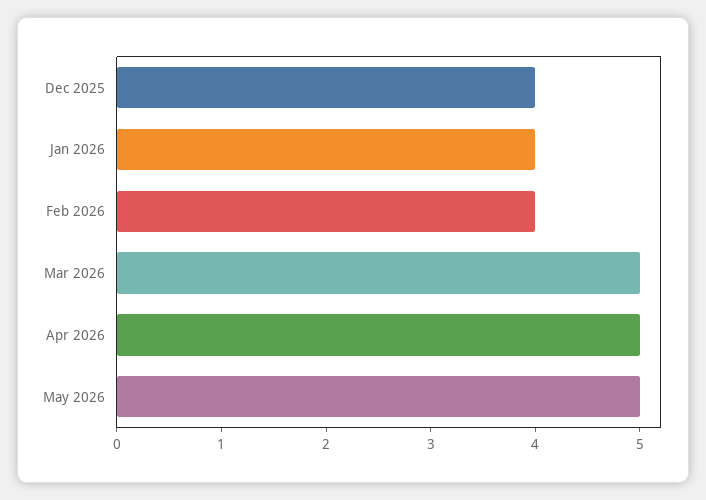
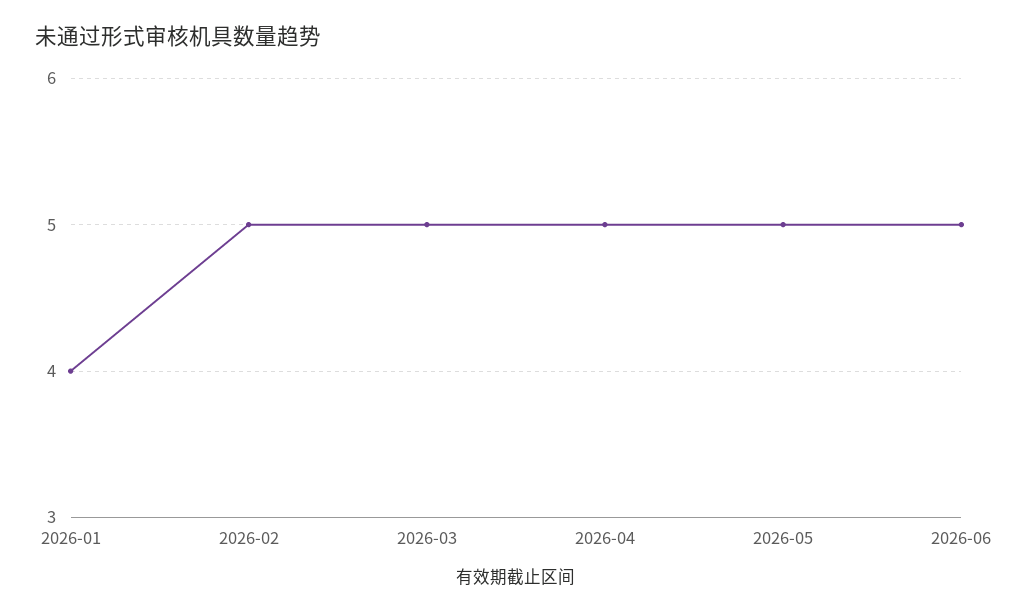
Dec 2025: 4 -> none
Feb 2026: 4 -> 5
2026-06: none -> 5

